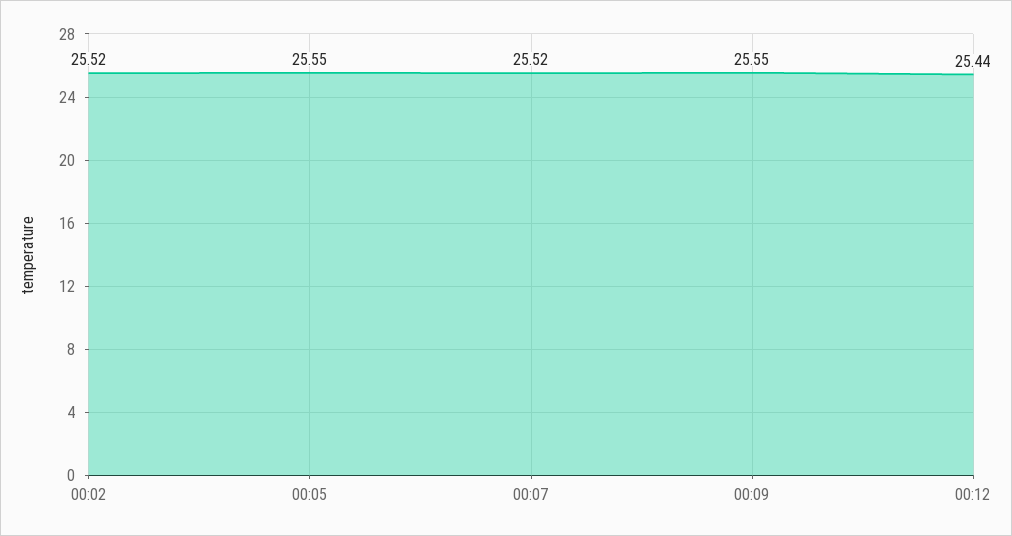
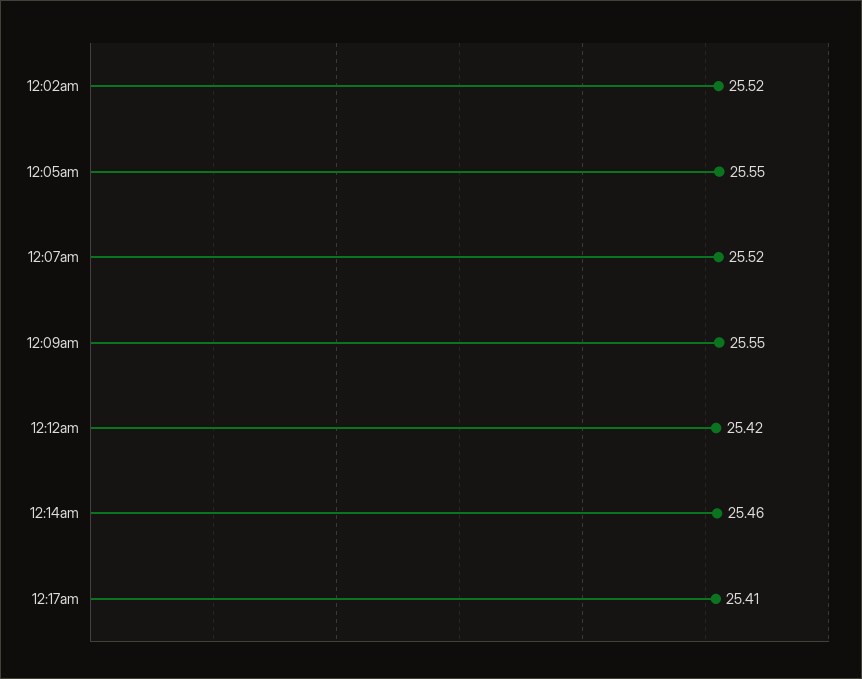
00:12: 25.44 -> 25.42
12:14am: none -> 25.46
12:17am: none -> 25.41

